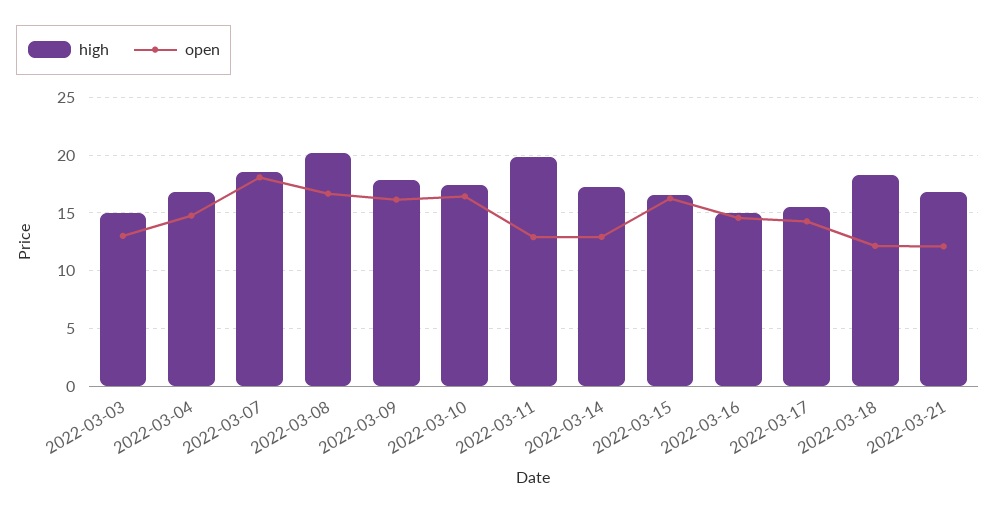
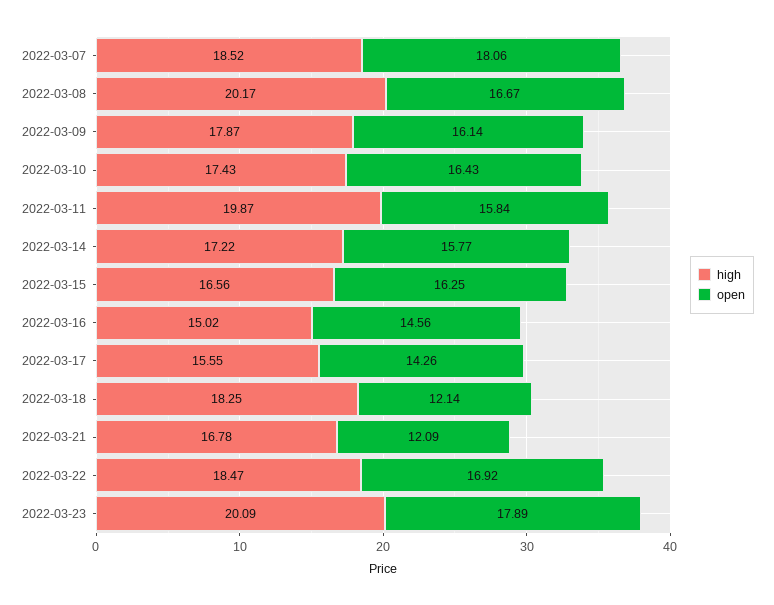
high, 2022-03-03: 15 -> none
open, 2022-03-03: 13 -> none
high, 2022-03-04: 17 -> none
open, 2022-03-04: 15 -> none
open, 2022-03-11: 13 -> 15.84
open, 2022-03-14: 13 -> 15.77
high, 2022-03-22: none -> 18.47
open, 2022-03-22: none -> 16.92
high, 2022-03-23: none -> 20.09
open, 2022-03-23: none -> 17.89

